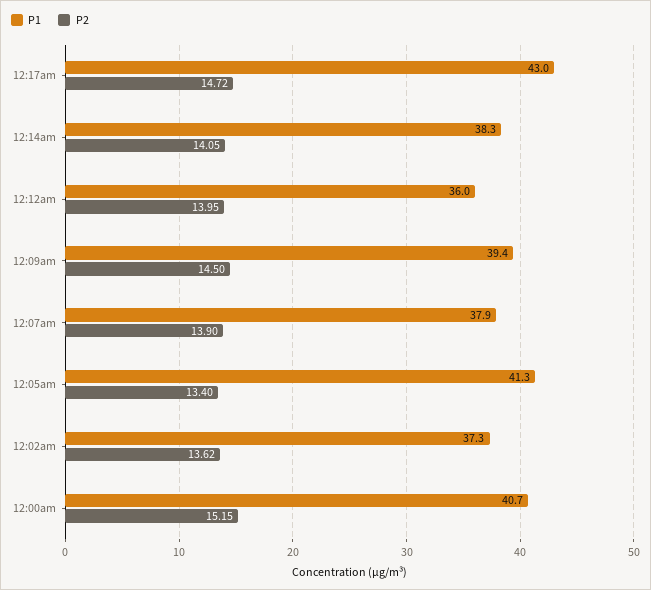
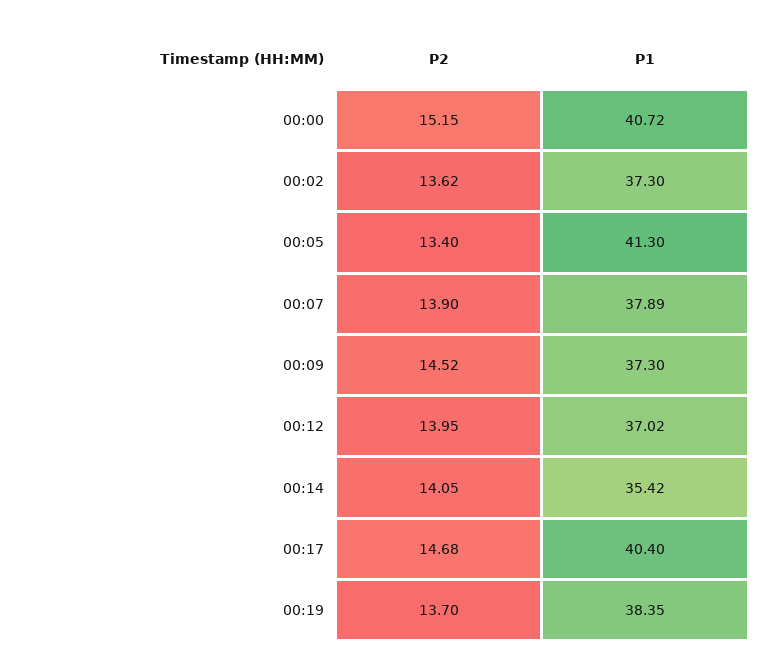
P1, 12:17am: 43 -> 40.4
P2, 12:17am: 14.72 -> 14.68
P1, 12:14am: 38.3 -> 35.42
P1, 12:12am: 36 -> 37.02
P1, 12:09am: 39.4 -> 37.3
P2, 12:09am: 14.5 -> 14.52
P2, 00:19: none -> 13.7
P1, 00:19: none -> 38.35

